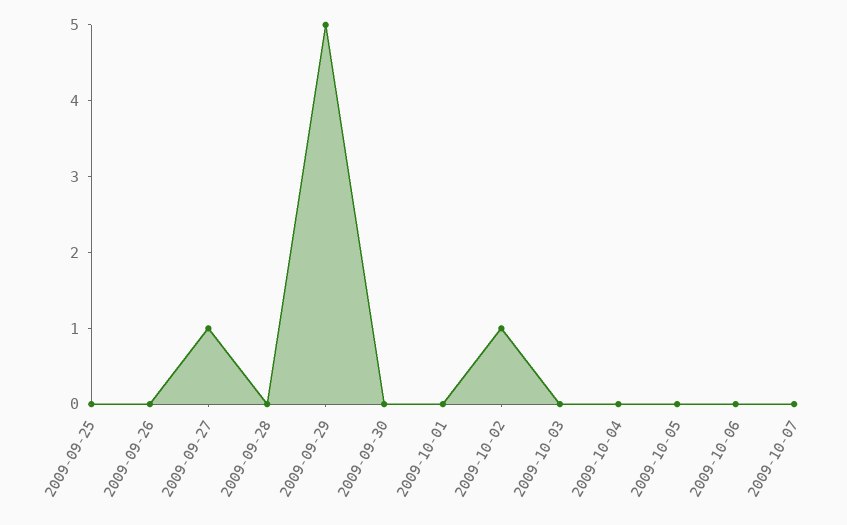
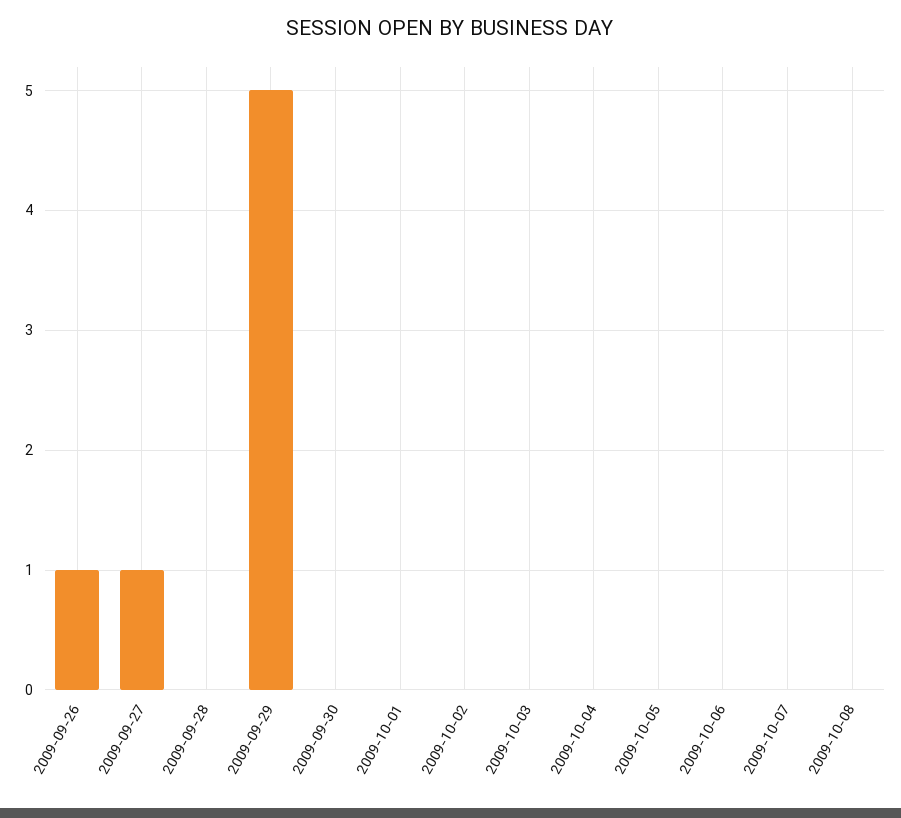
2009-09-25: 0 -> none
2009-09-26: 0 -> 1
2009-10-02: 1 -> 0
2009-10-08: none -> 0

